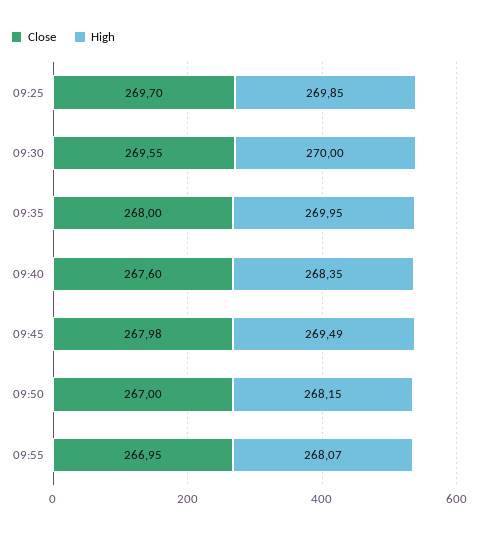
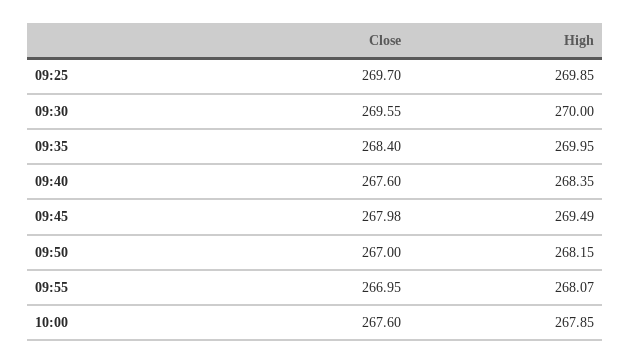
Close, 09:35: 268 -> 268.4
Close, 10:00: none -> 267.6
High, 10:00: none -> 267.85

